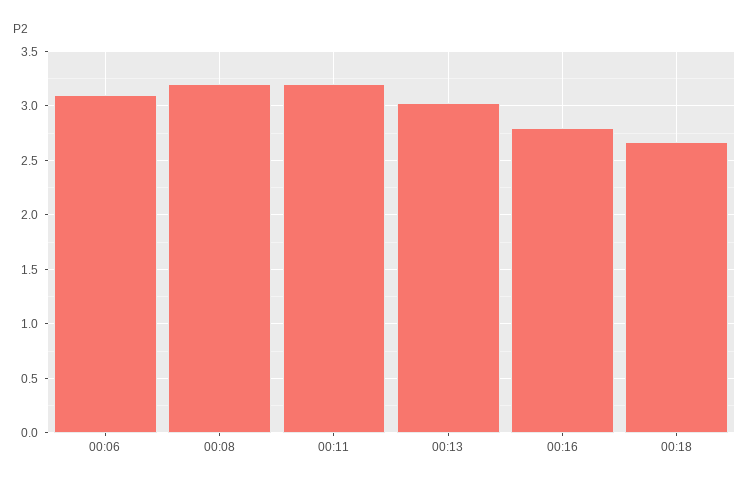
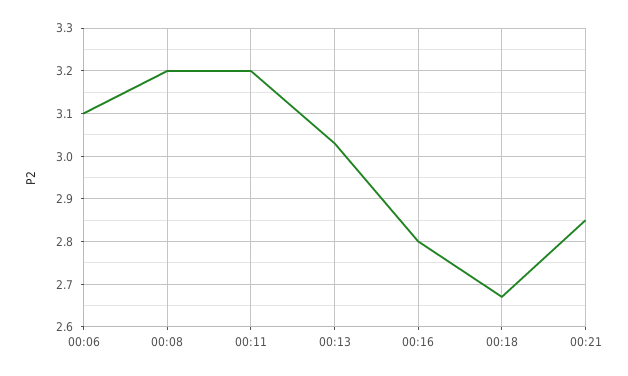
00:21: none -> 2.85

